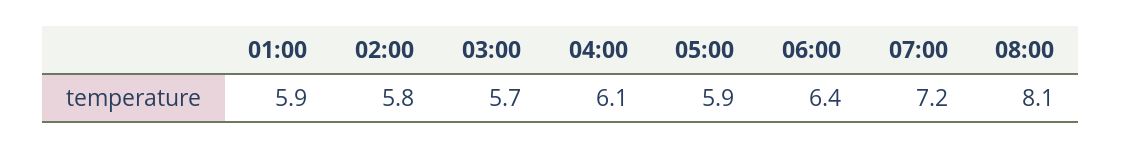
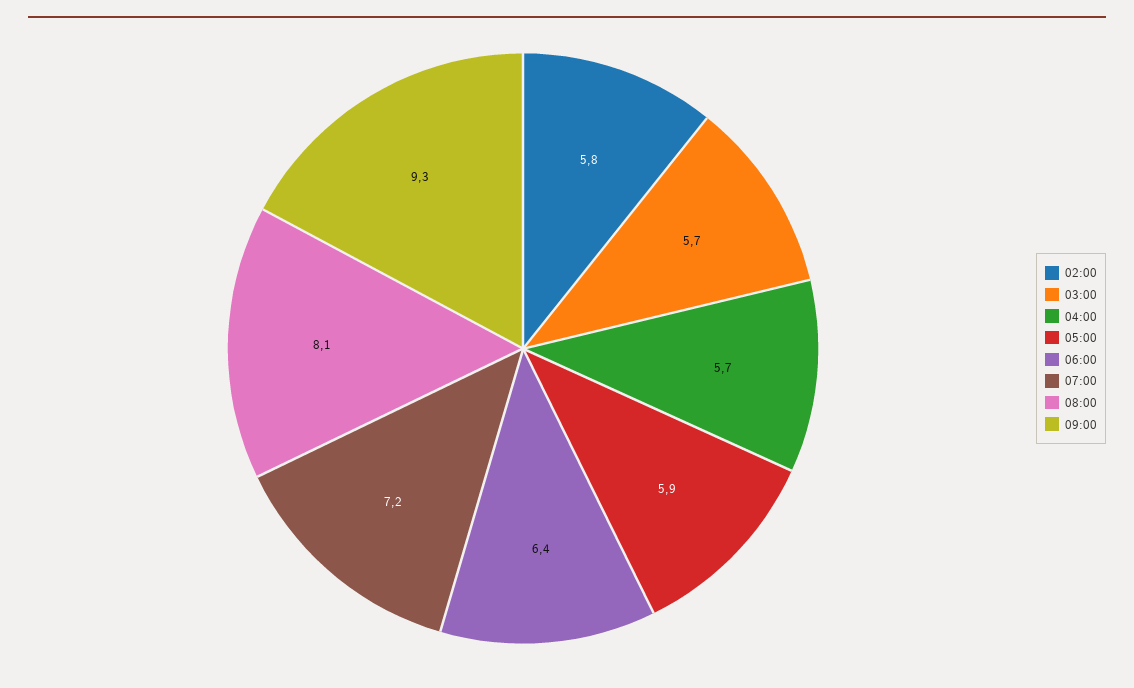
01:00: 5.9 -> none
04:00: 6.1 -> 5.7
09:00: none -> 9.3

